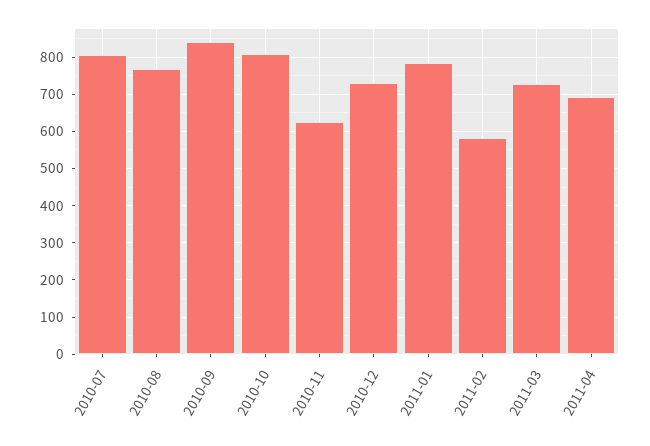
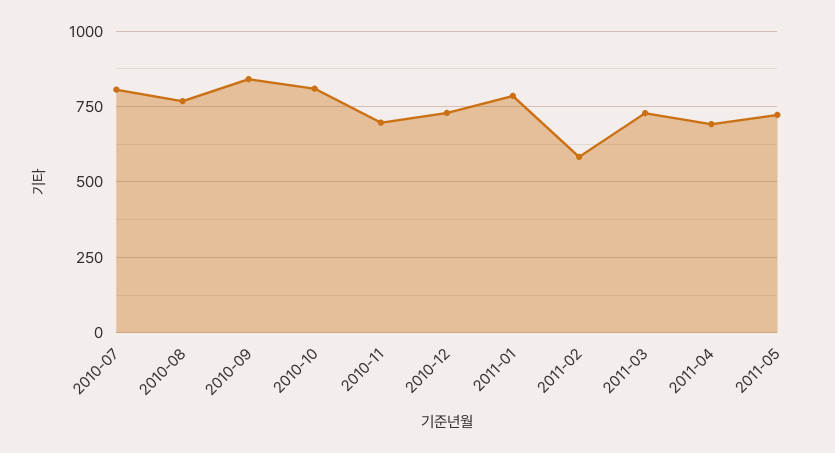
2010-11: 620 -> 700
2011-05: none -> 725

